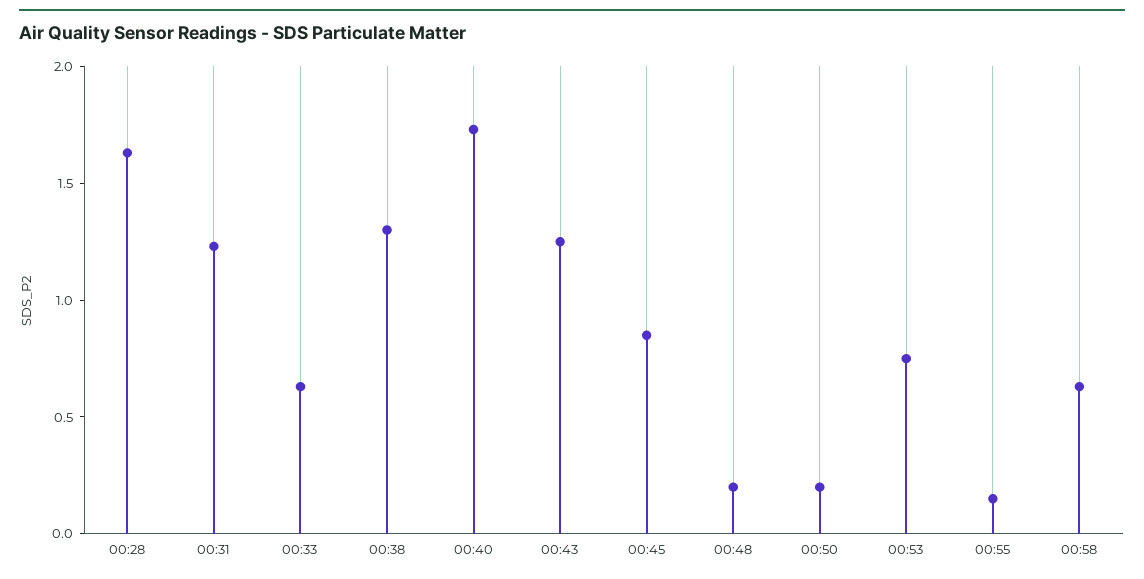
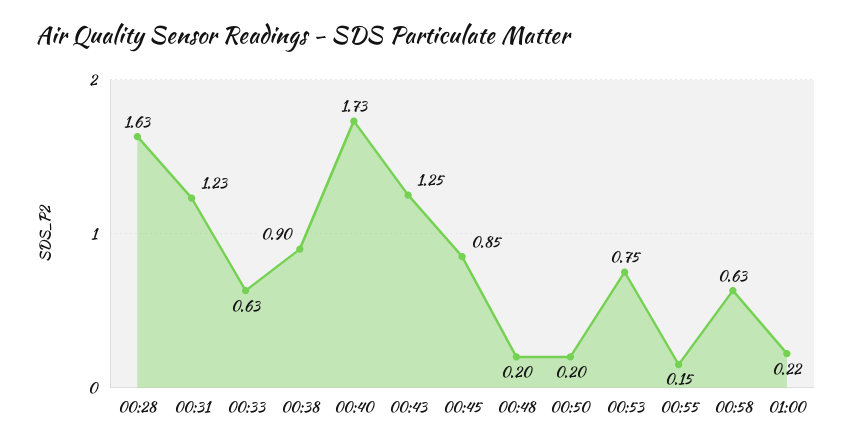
00:38: 1.3 -> 0.9
01:00: none -> 0.22

